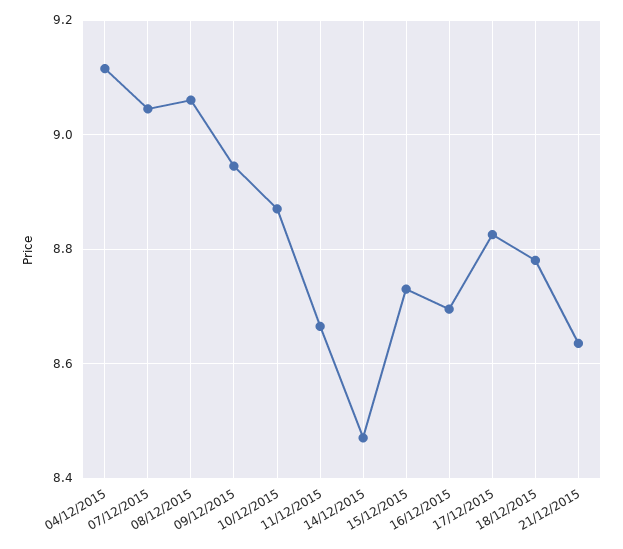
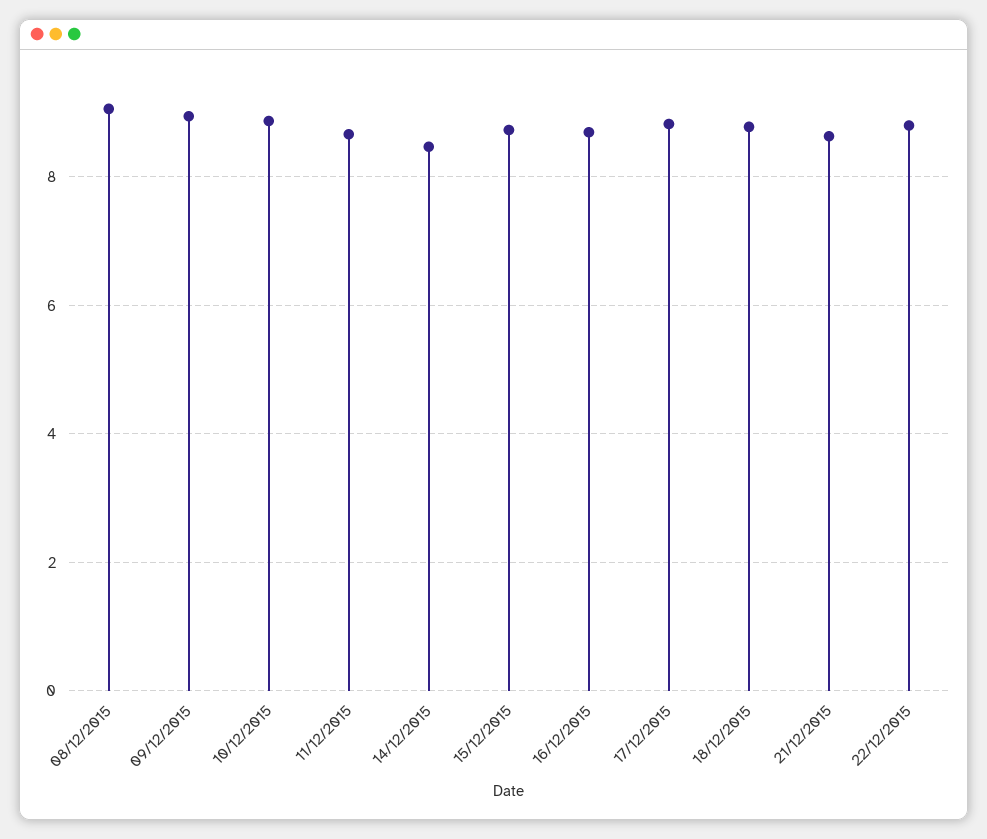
04/12/2015: 9.12 -> none
07/12/2015: 9.04 -> none
22/12/2015: none -> 8.8

